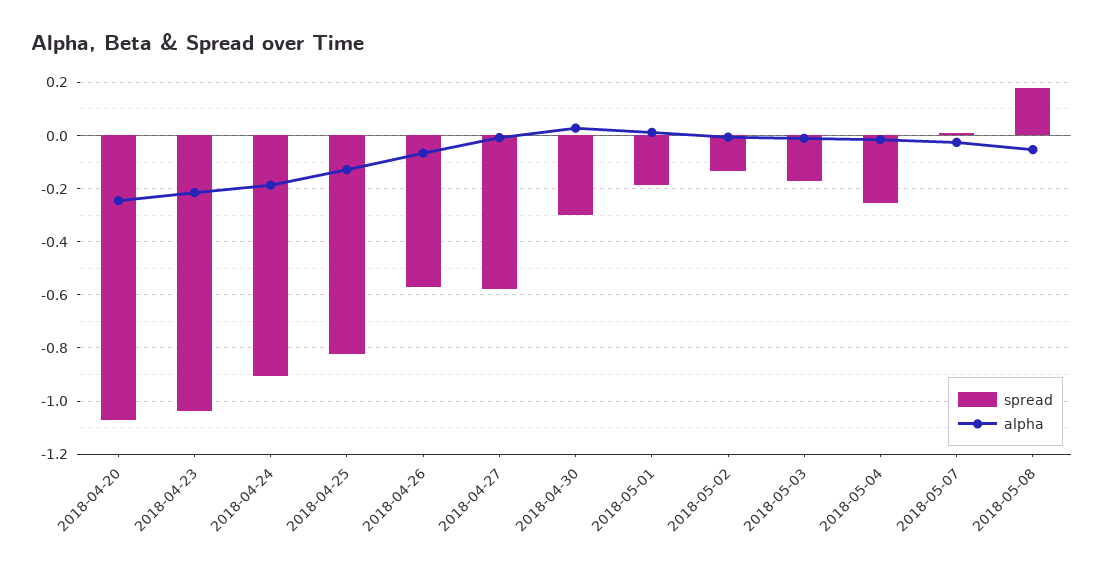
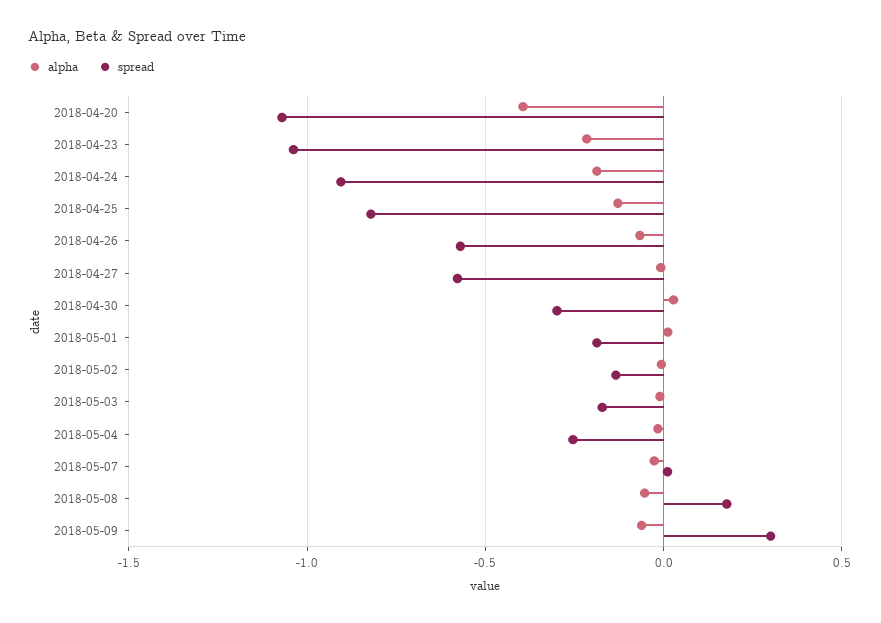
alpha, 2018-04-20: -0.25 -> -0.4
alpha, 2018-05-09: none -> -0.05
spread, 2018-05-09: none -> 0.3

